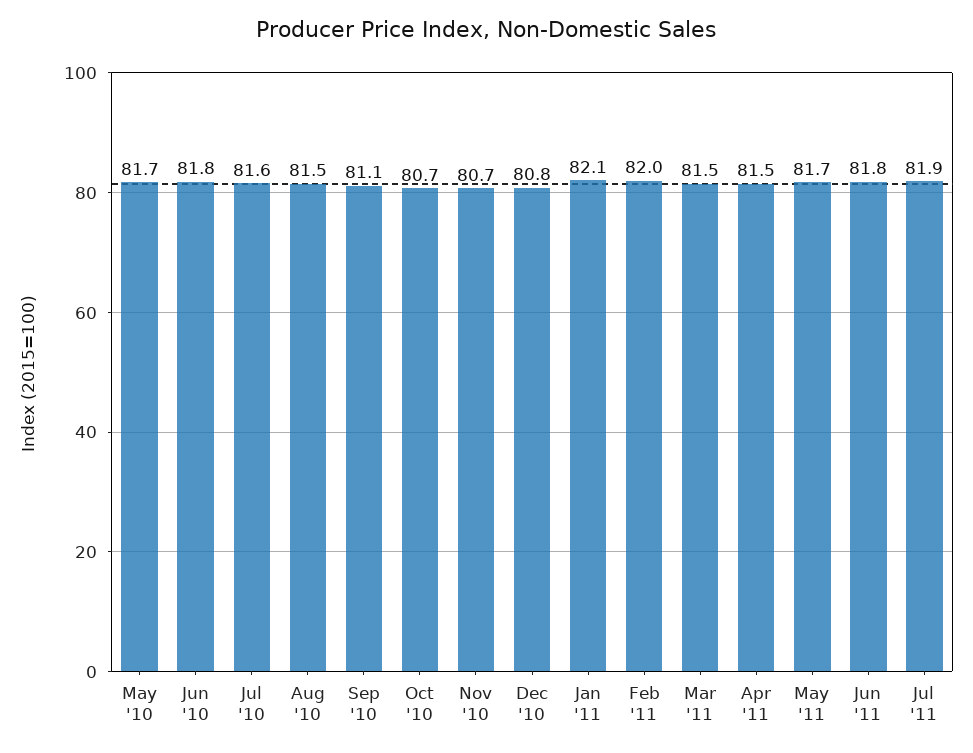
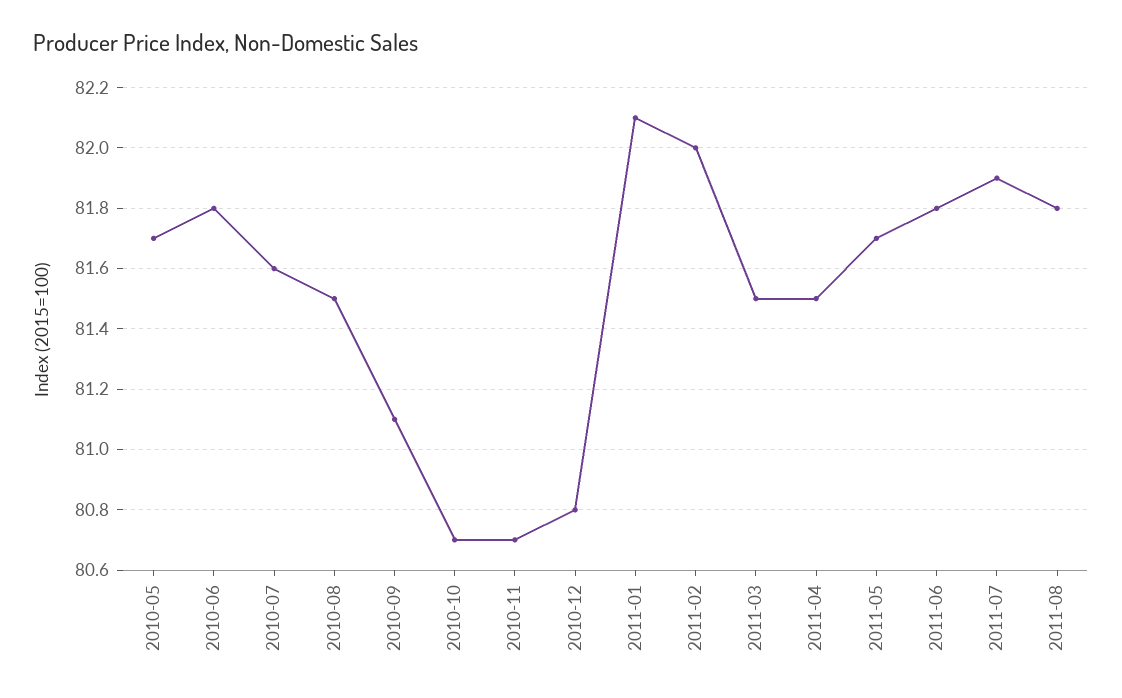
2011-08: none -> 81.8

